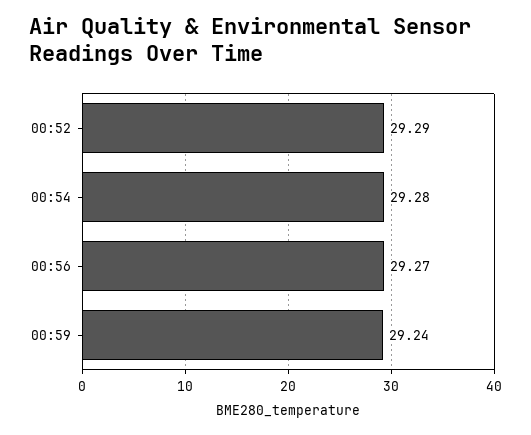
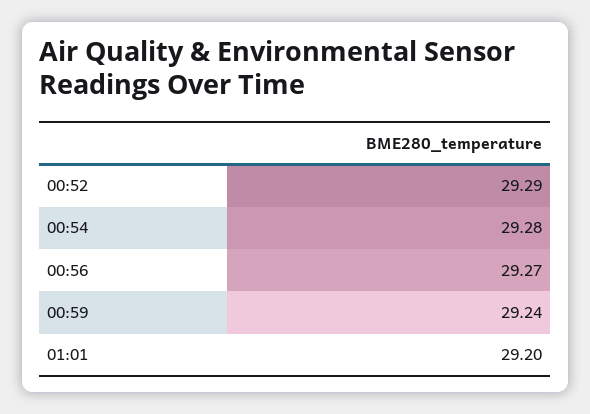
01:01: none -> 29.2

